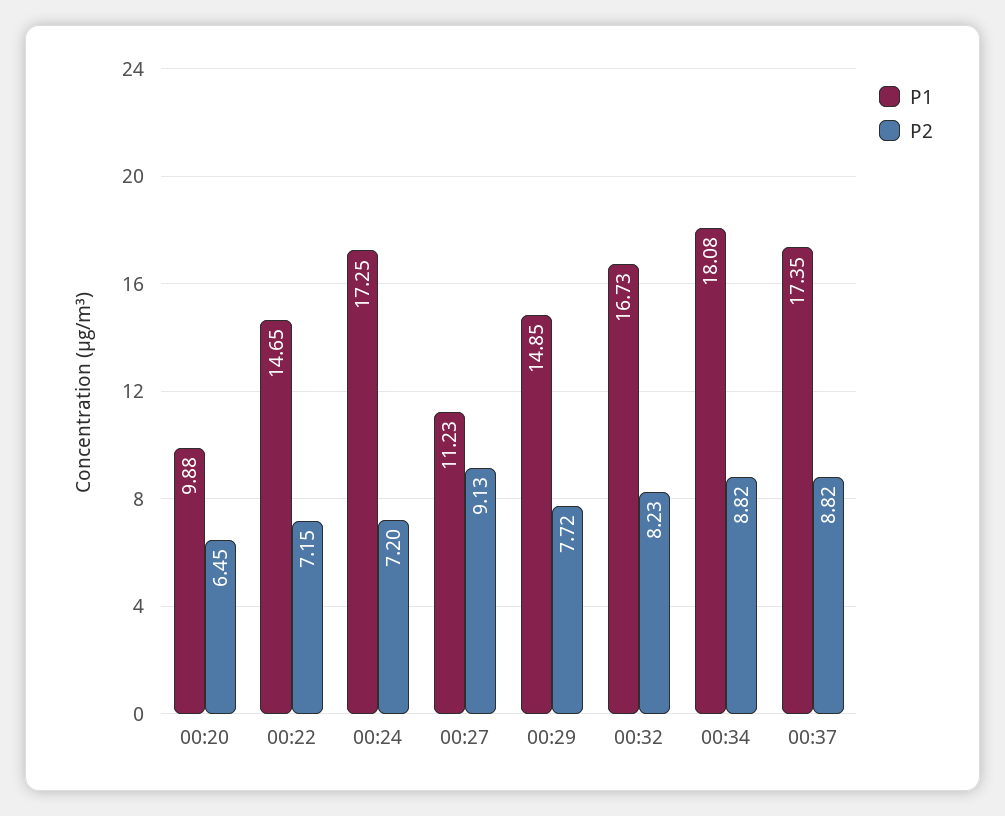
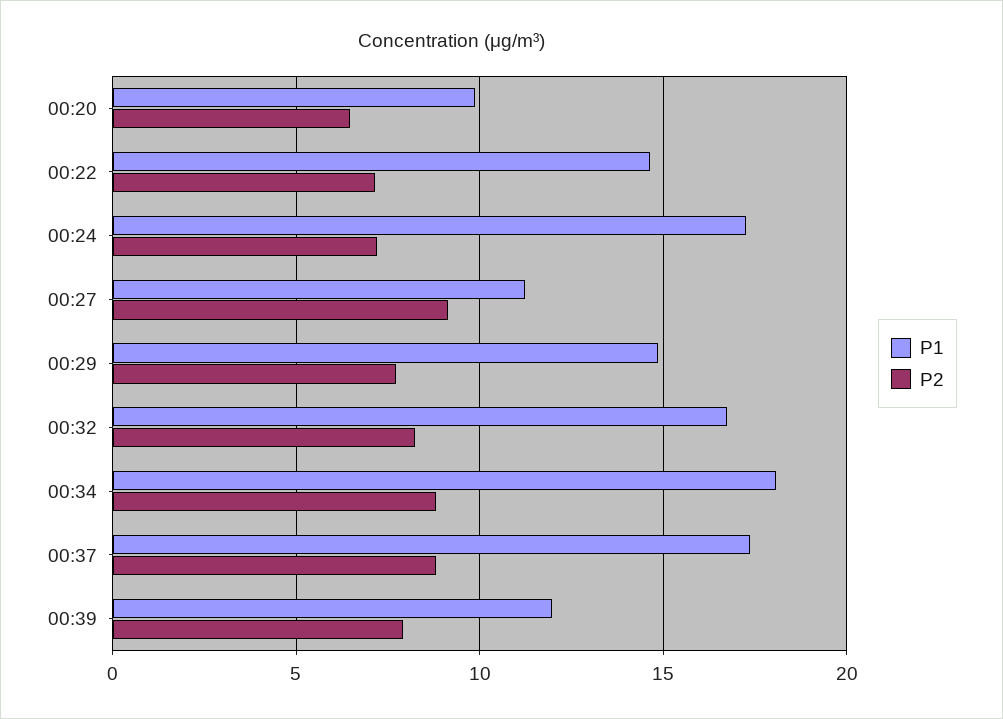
P1, 00:39: none -> 12
P2, 00:39: none -> 8

